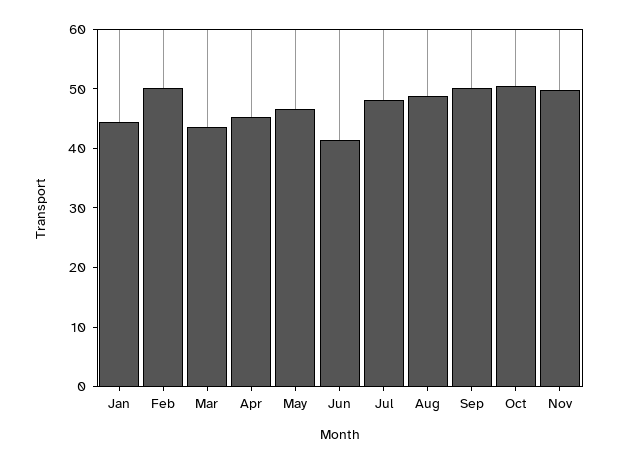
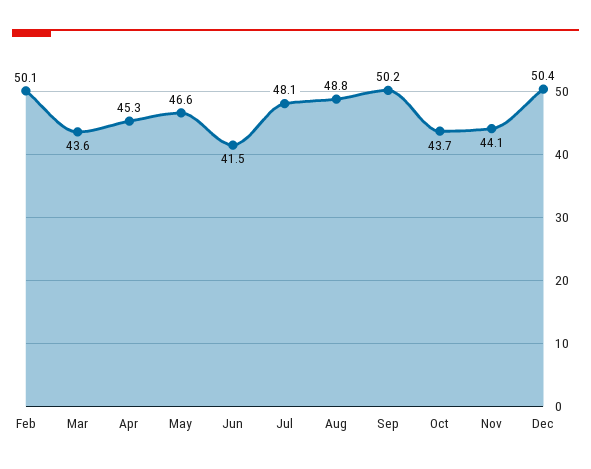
Jan: 44 -> none
Oct: 50 -> 43.7
Nov: 50 -> 44.1
Dec: none -> 50.4

